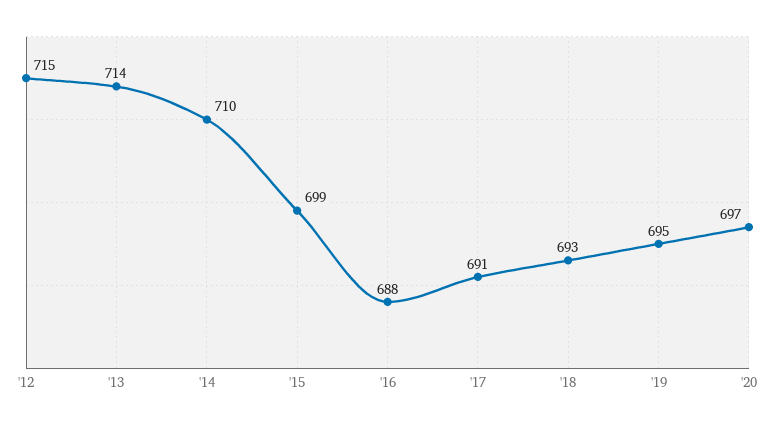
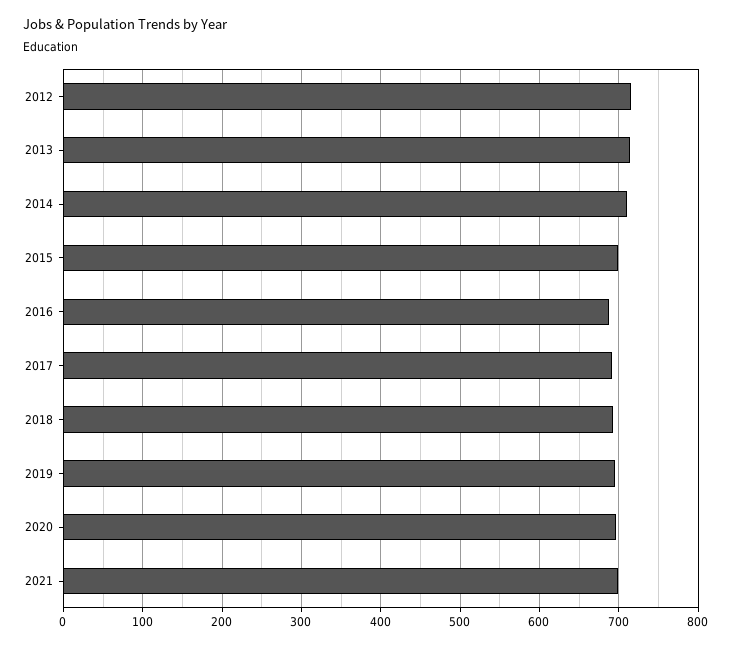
2021: none -> 700

